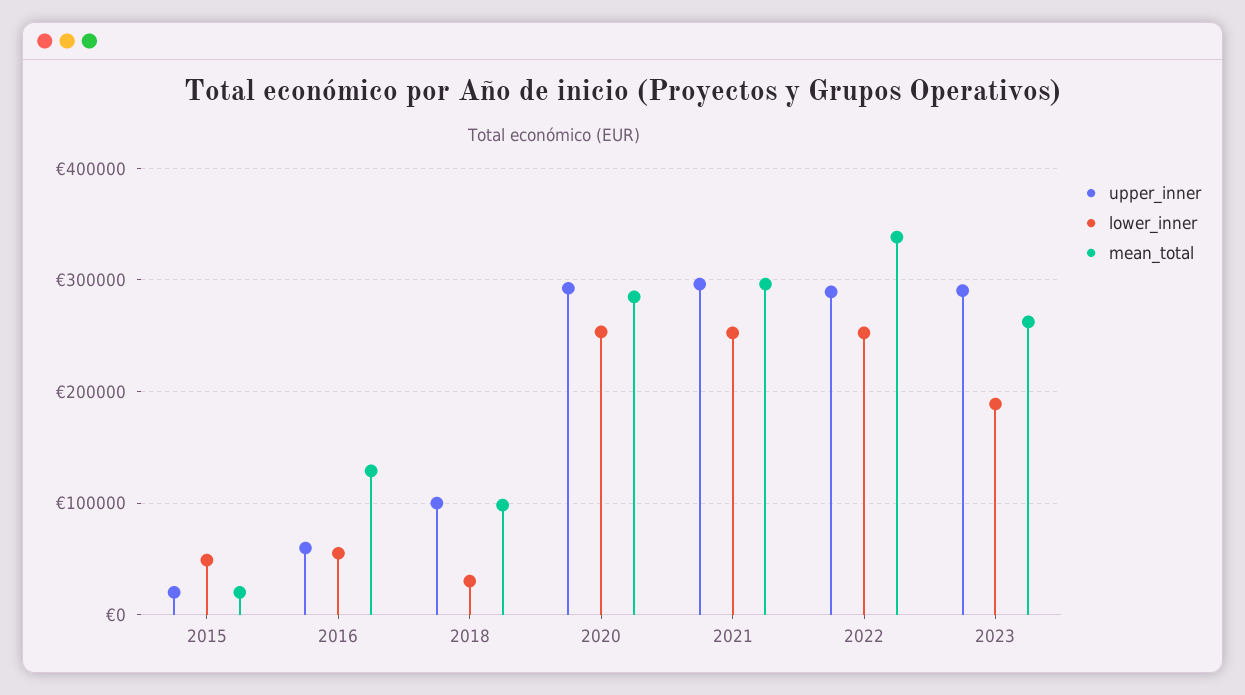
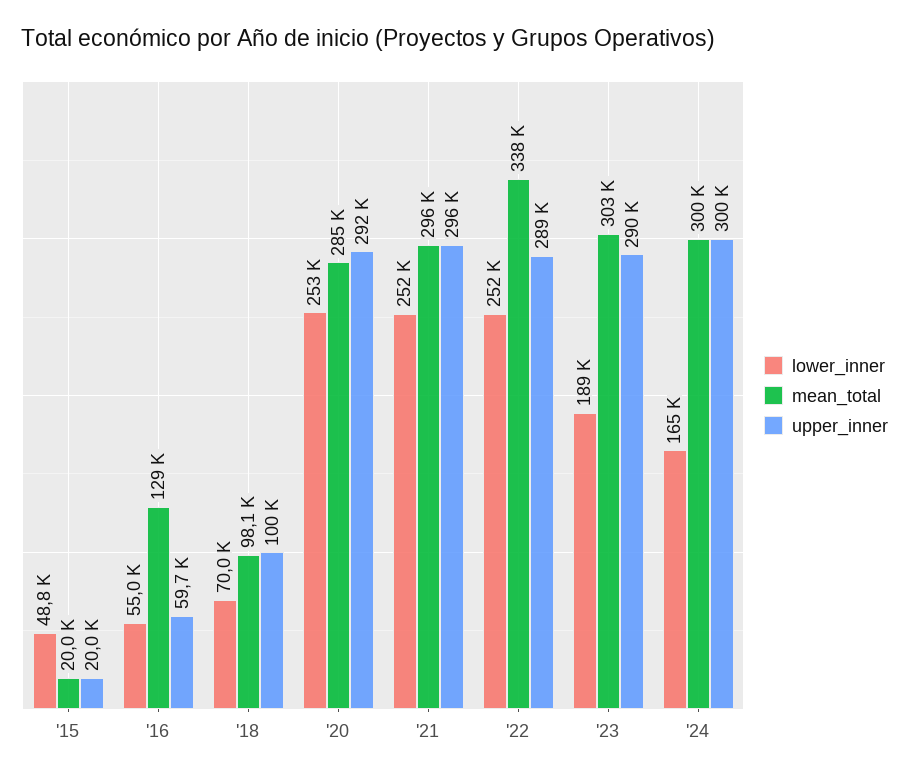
lower_inner, 2018: 30000 -> 70000
mean_total, 2023: 260000 -> 303000
lower_inner, '24: none -> 165000
mean_total, '24: none -> 300000
upper_inner, '24: none -> 300000

